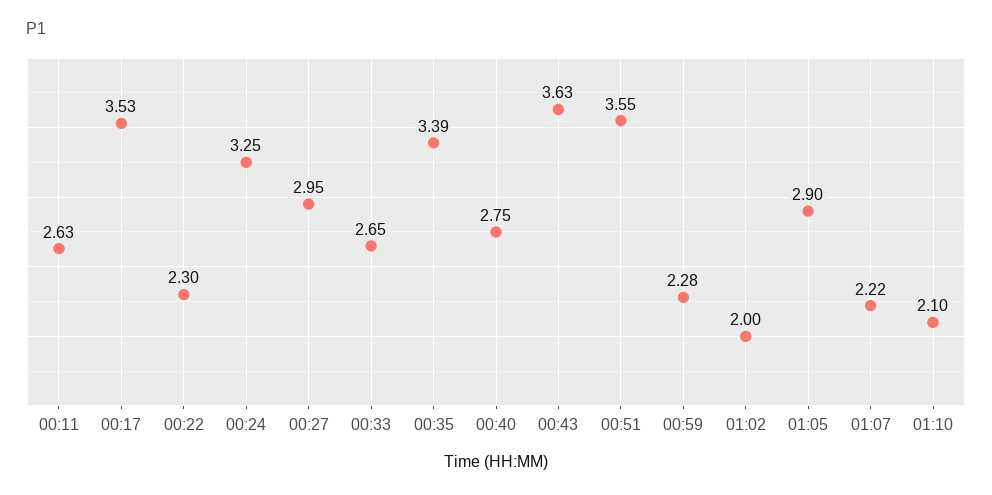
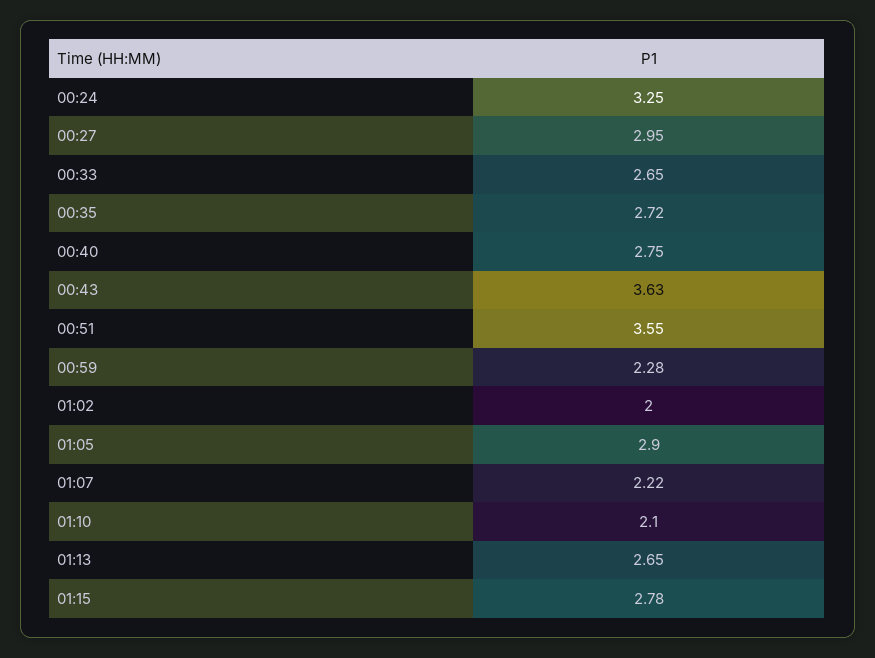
00:11: 2.63 -> none
00:17: 3.53 -> none
00:22: 2.3 -> none
00:35: 3.39 -> 2.72
01:13: none -> 2.65
01:15: none -> 2.78

